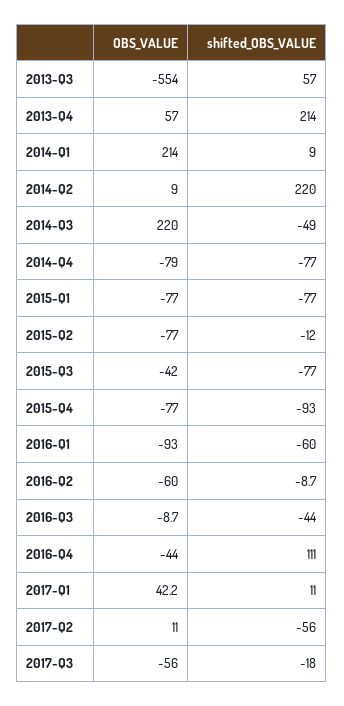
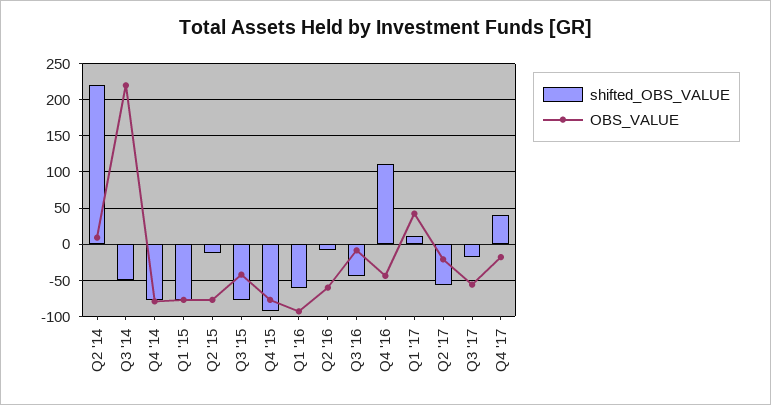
OBS_VALUE, 2013-Q3: -554 -> none
shifted_OBS_VALUE, 2013-Q3: 57 -> none
OBS_VALUE, 2013-Q4: 57 -> none
shifted_OBS_VALUE, 2013-Q4: 214 -> none
OBS_VALUE, 2014-Q1: 214 -> none
shifted_OBS_VALUE, 2014-Q1: 9 -> none
OBS_VALUE, 2017-Q2: 11 -> -20
shifted_OBS_VALUE, Q4 '17: none -> 40
OBS_VALUE, Q4 '17: none -> -20

